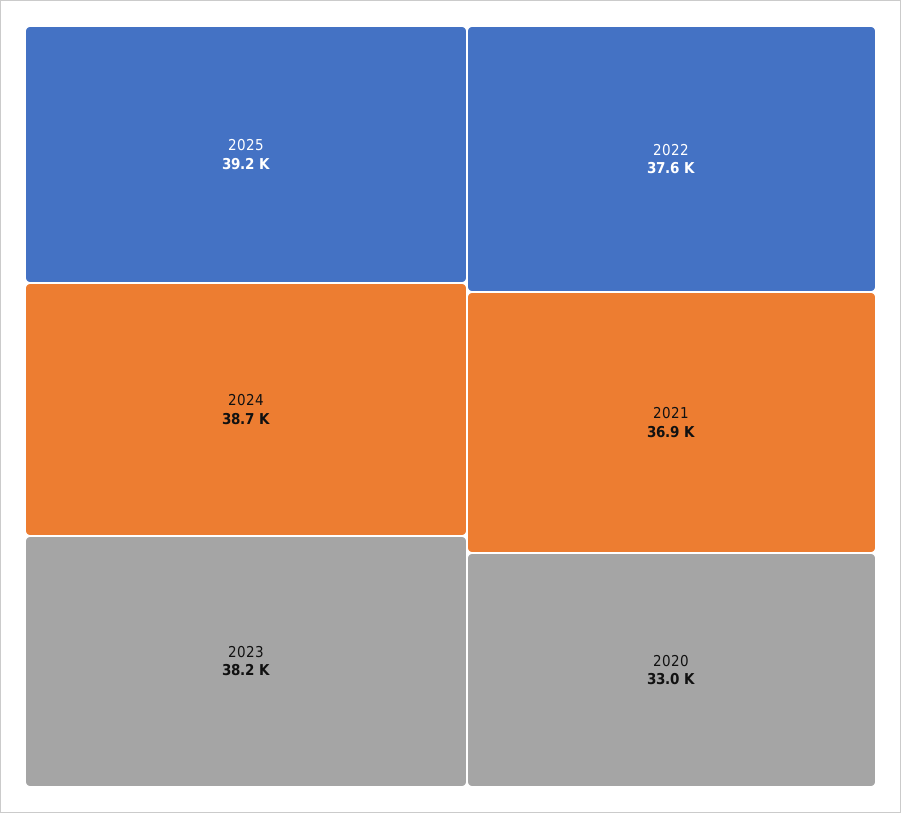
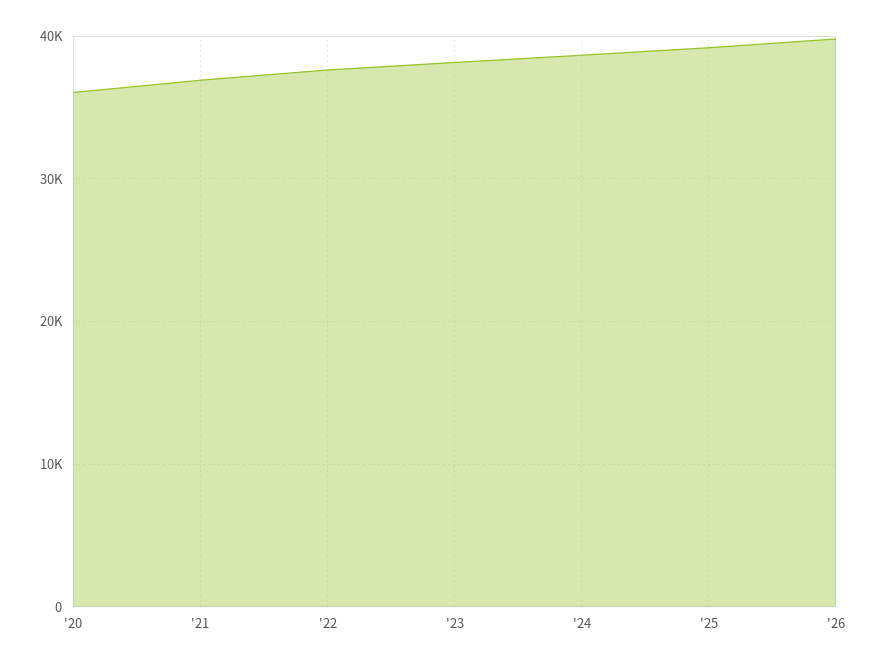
2020: 33000 -> 36000
'26: none -> 40000

